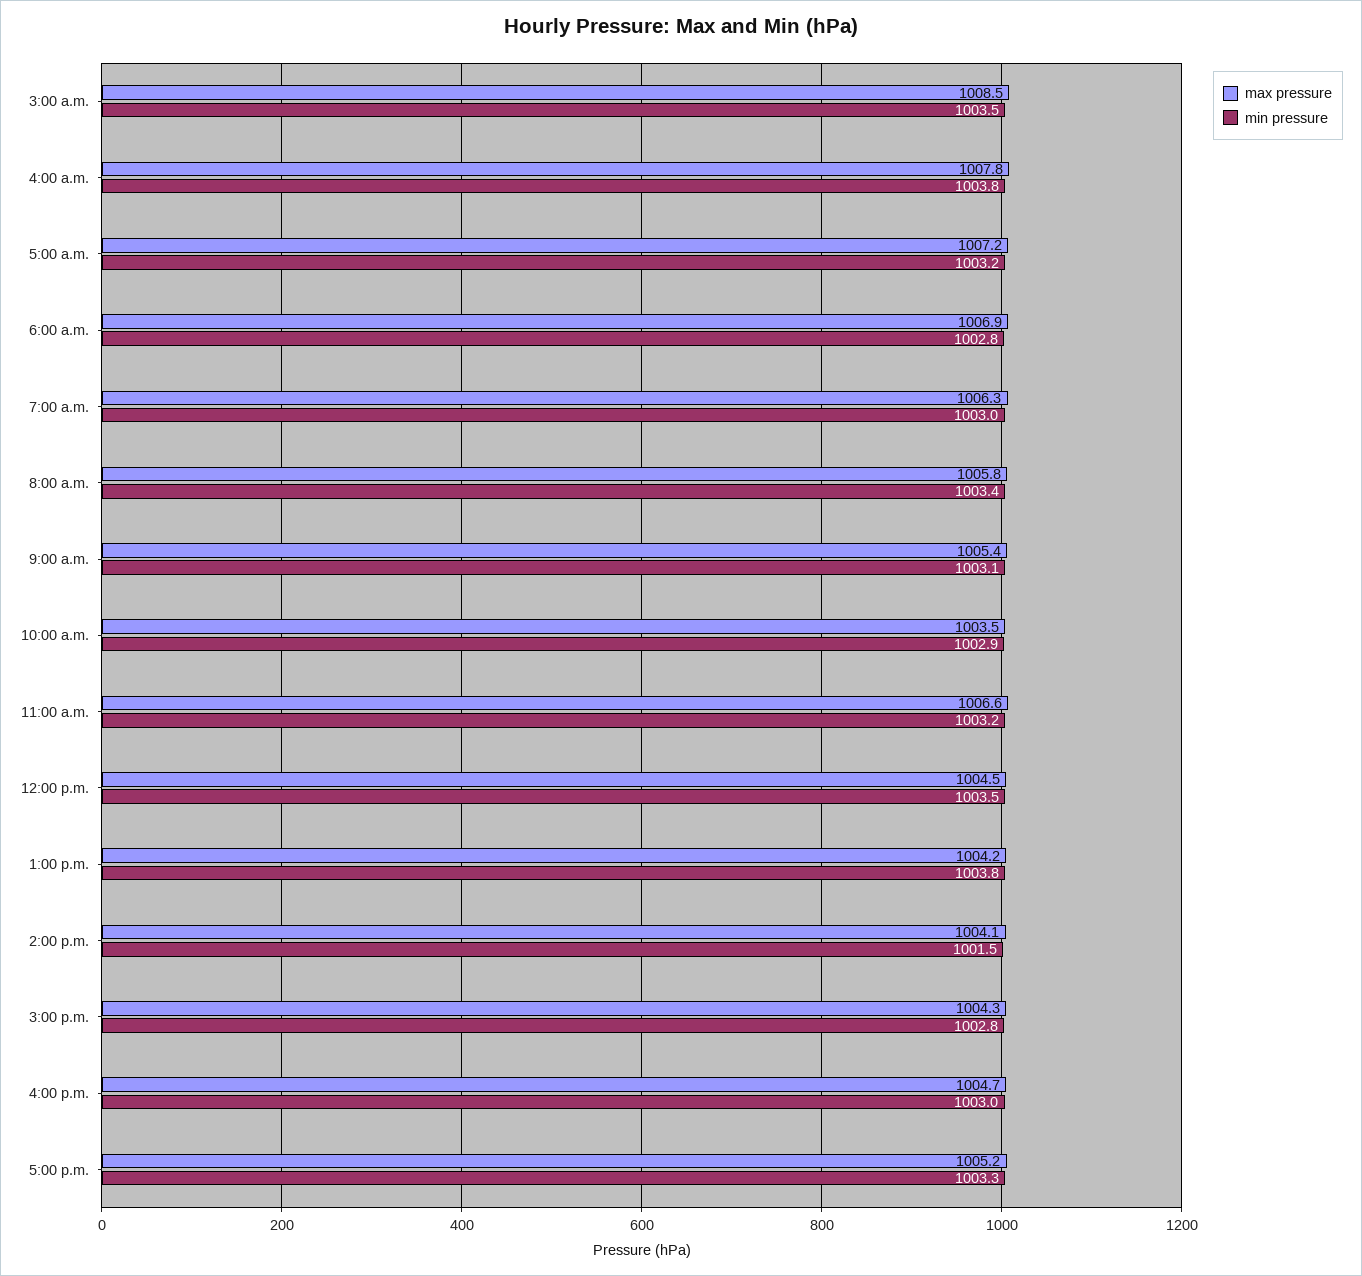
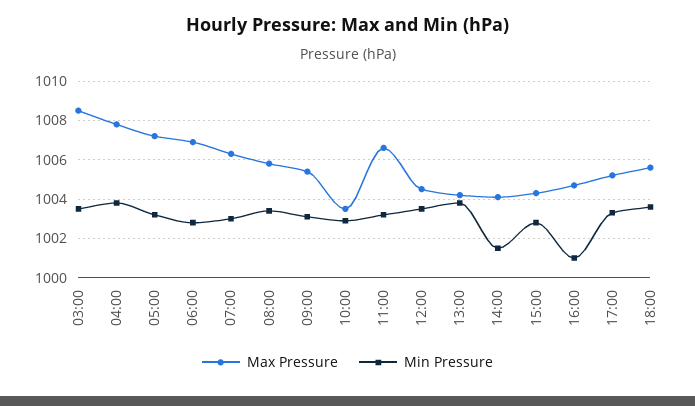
min pressure, 4:00 p.m.: 1003 -> 1001
max pressure, 18:00: none -> 1005.5
min pressure, 18:00: none -> 1003.5

